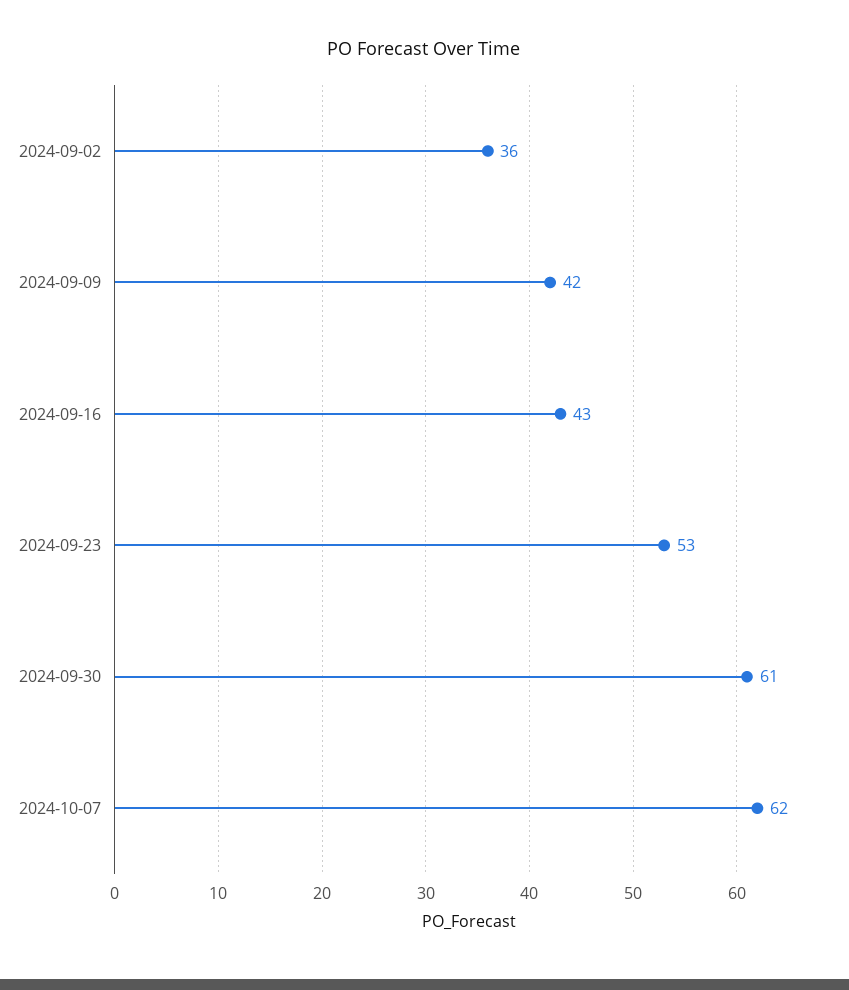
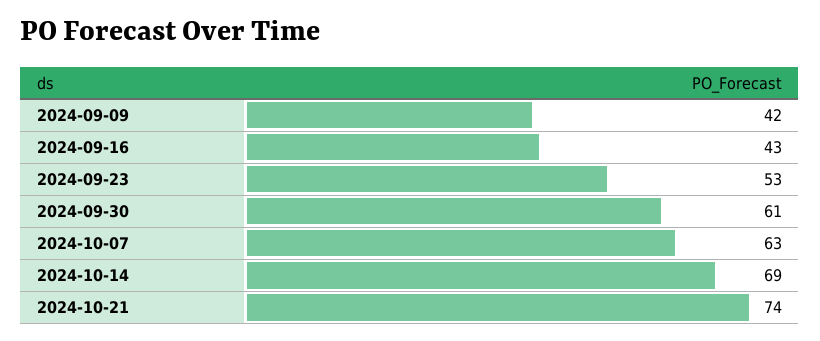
2024-09-02: 36 -> none
2024-10-07: 62 -> 63
2024-10-14: none -> 69
2024-10-21: none -> 74

